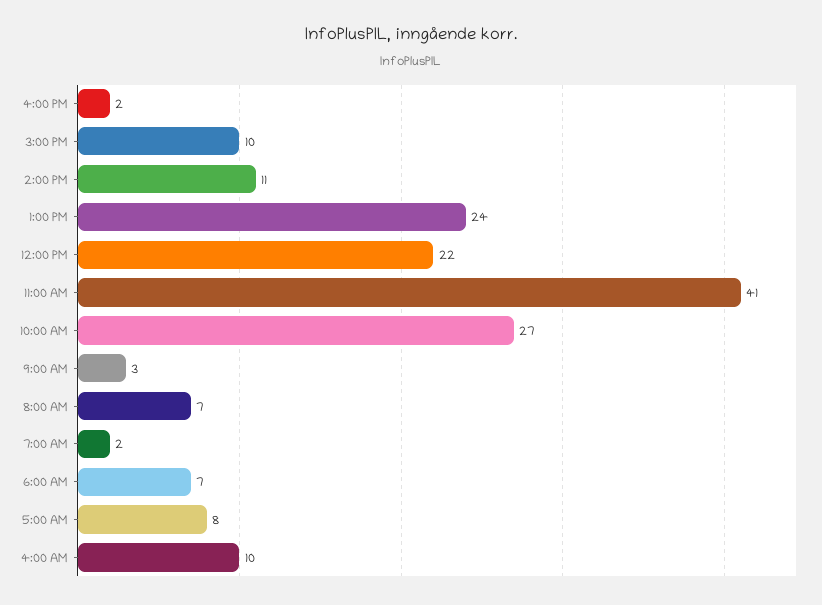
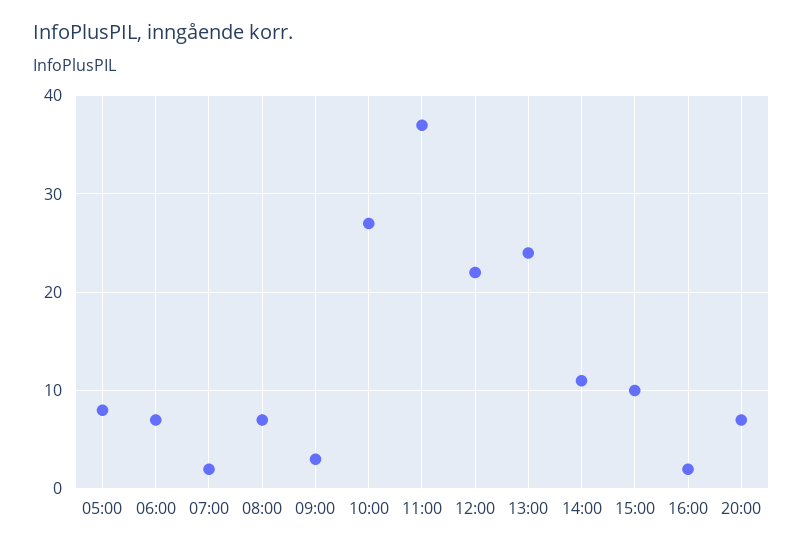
11:00 AM: 41 -> 37
4:00 AM: 10 -> none
20:00: none -> 7

